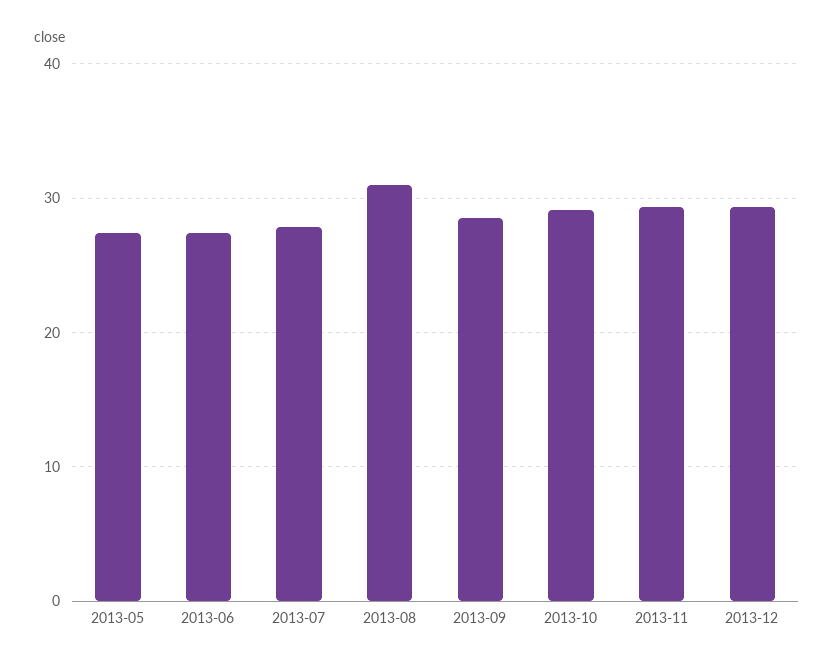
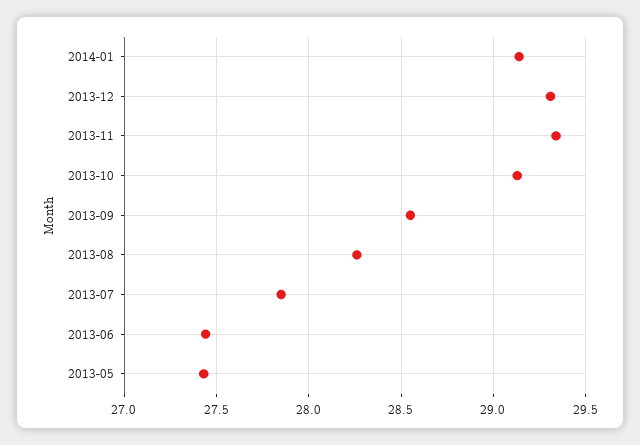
2013-08: 31 -> 28.25
2014-01: none -> 29.15

